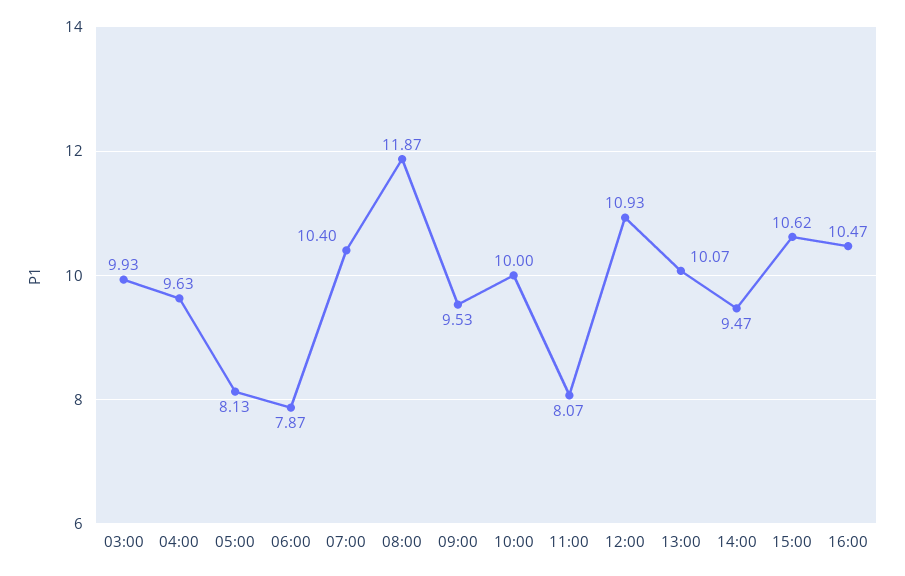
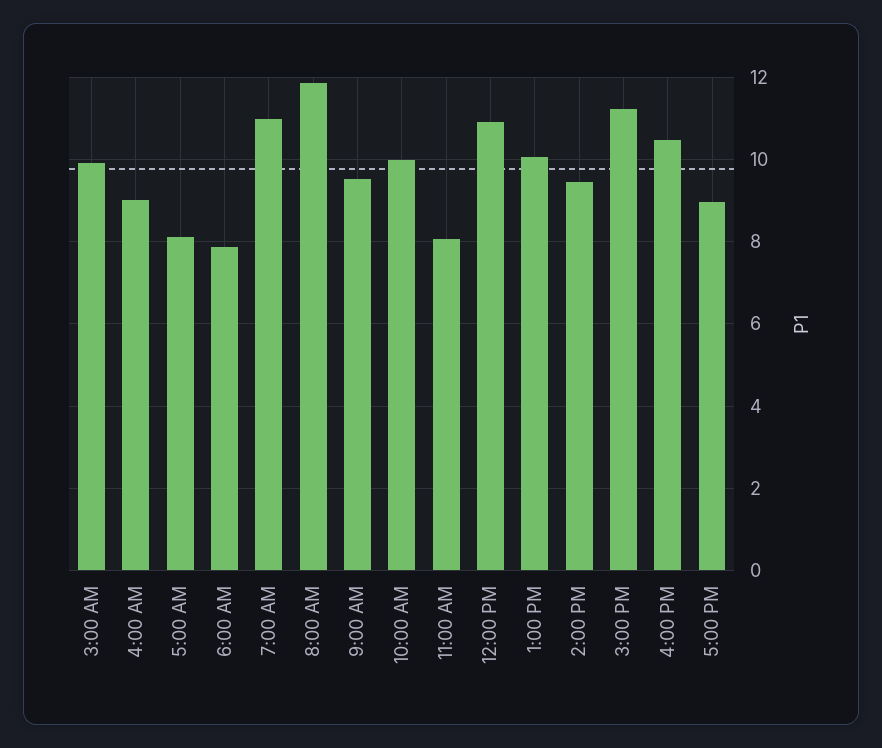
04:00: 9.63 -> 9
07:00: 10.4 -> 11
15:00: 10.62 -> 11.2
5:00 PM: none -> 9

